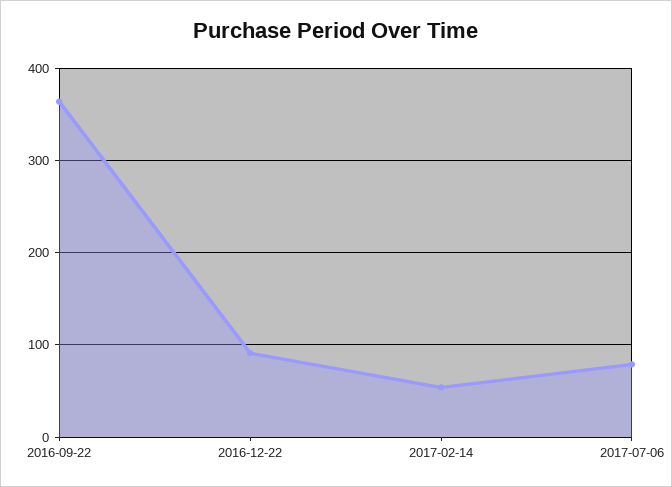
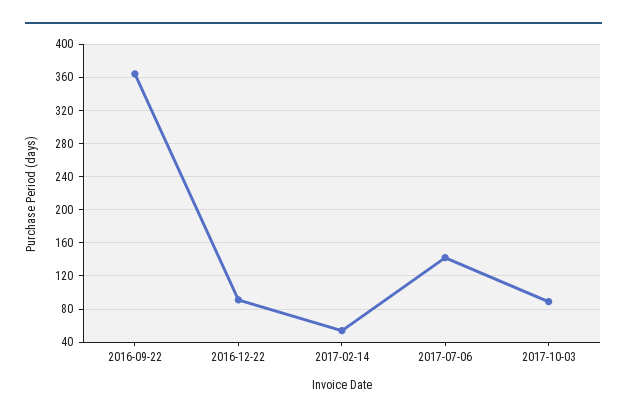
2017-07-06: 80 -> 140
2017-10-03: none -> 90

